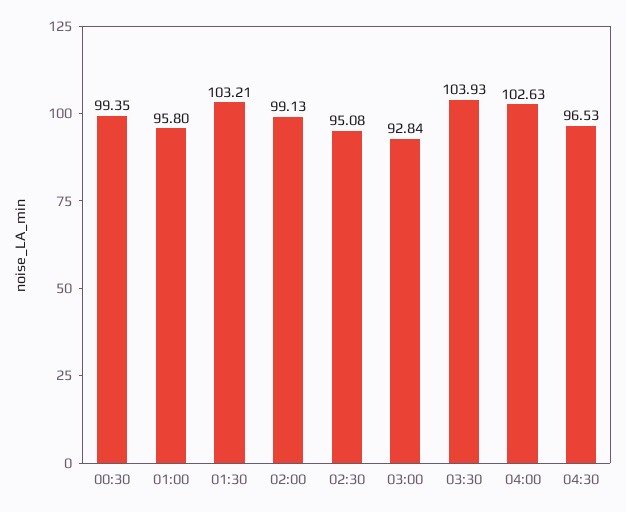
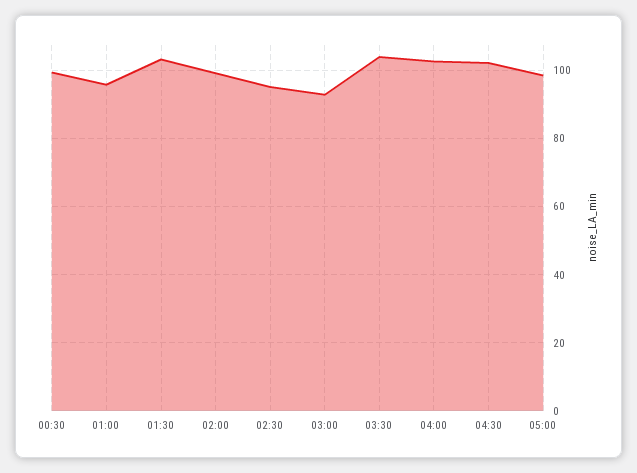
04:30: 96.53 -> 102
05:00: none -> 98

